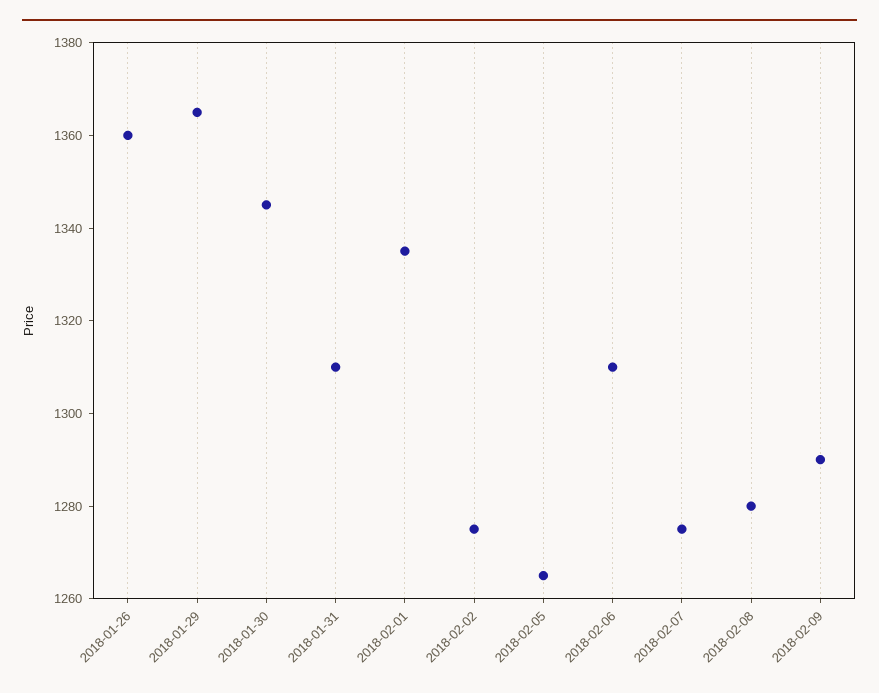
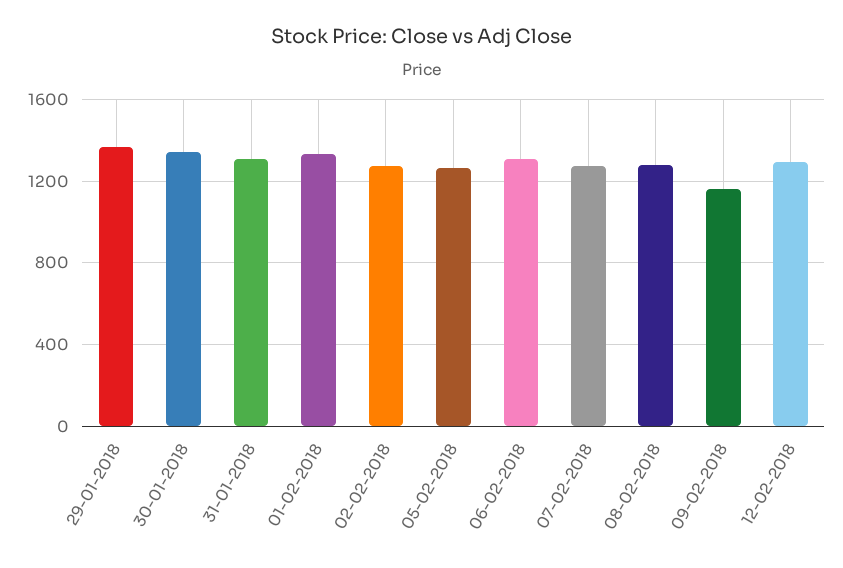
2018-01-26: 1360 -> none
2018-02-09: 1290 -> 1150
12-02-2018: none -> 1300

